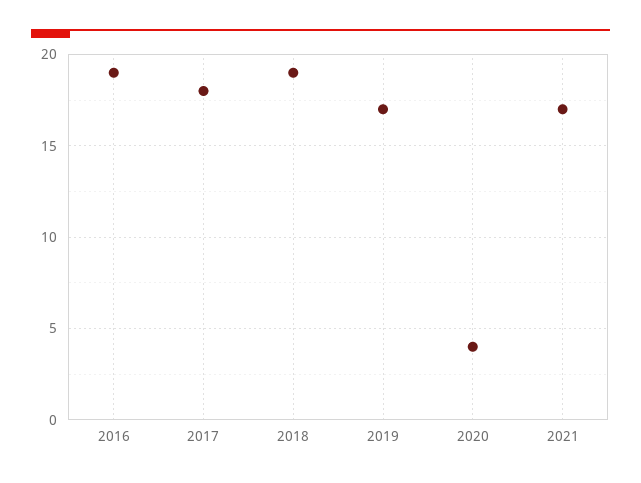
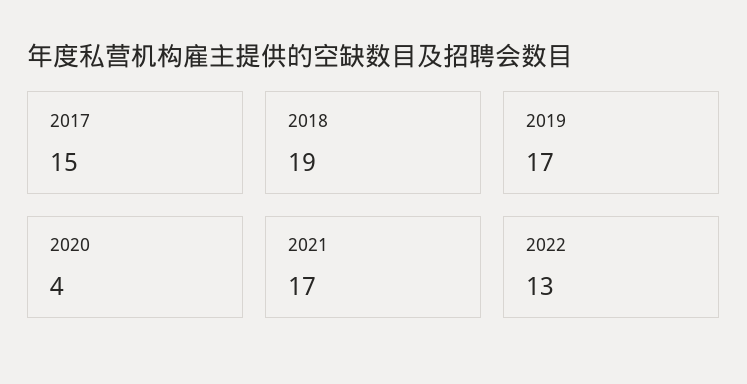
2016: 19 -> none
2017: 18 -> 15
2022: none -> 13

